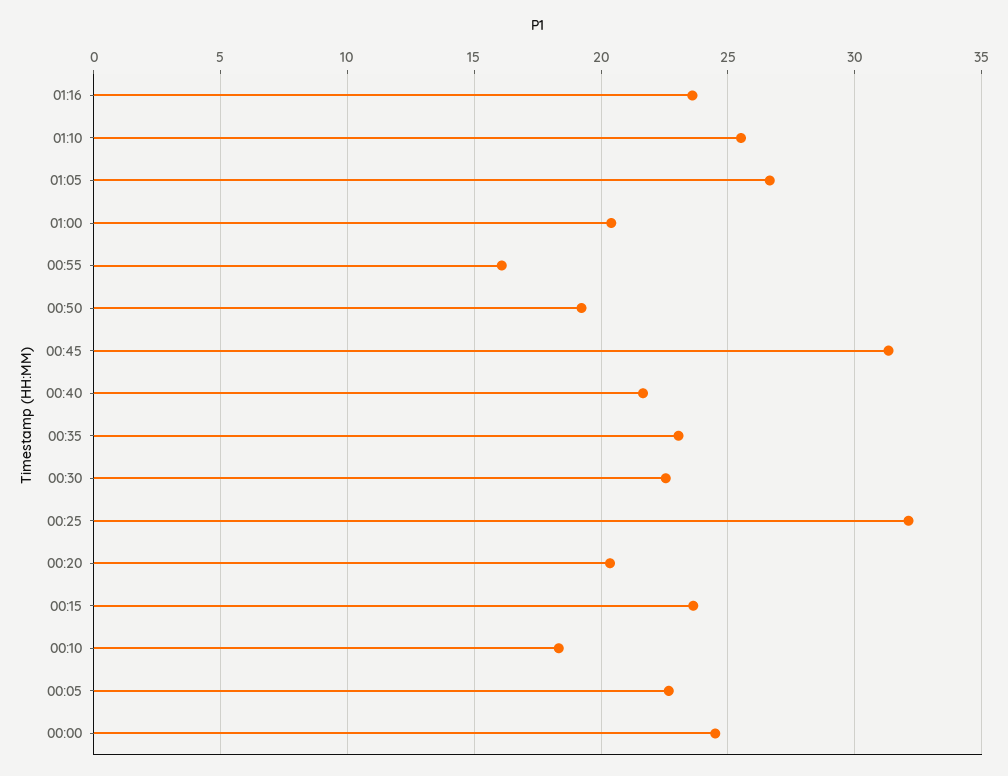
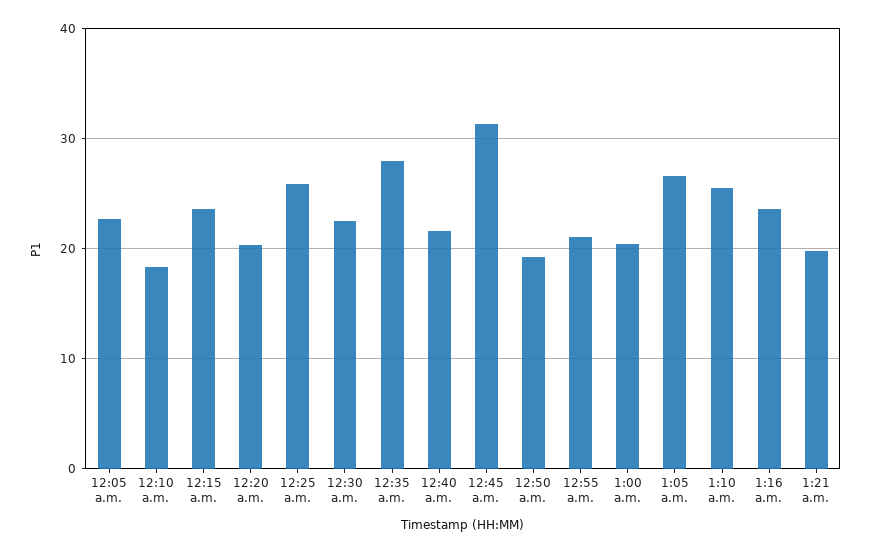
00:55: 16 -> 21
00:35: 23 -> 28
00:25: 32 -> 26
00:00: 24.5 -> none
1:21 a.m.: none -> 20

